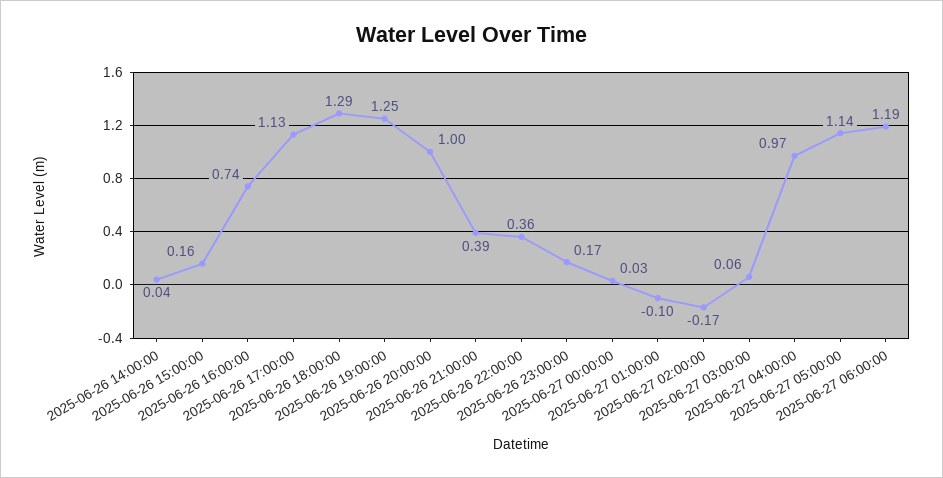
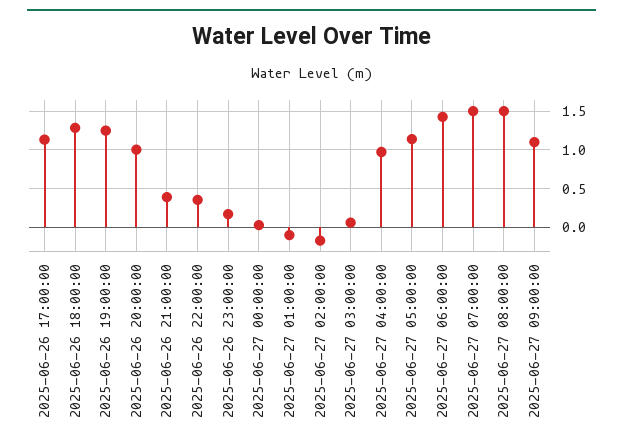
2025-06-26 14:00:00: 0.04 -> none
2025-06-26 15:00:00: 0.16 -> none
2025-06-26 16:00:00: 0.74 -> none
2025-06-27 06:00:00: 1.19 -> 1.4
2025-06-27 07:00:00: none -> 1.5
2025-06-27 08:00:00: none -> 1.5
2025-06-27 09:00:00: none -> 1.1

